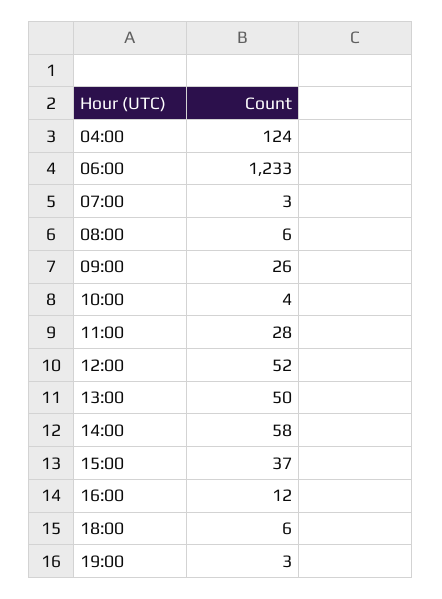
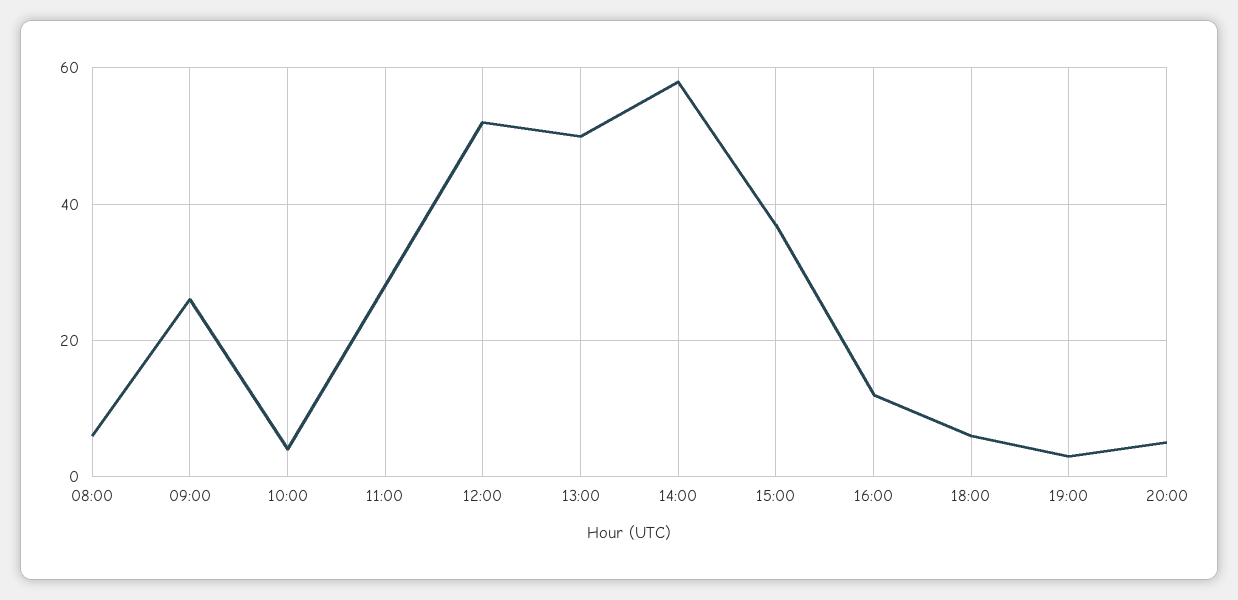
04:00: 124 -> none
06:00: 1233 -> none
07:00: 3 -> none
20:00: none -> 5

